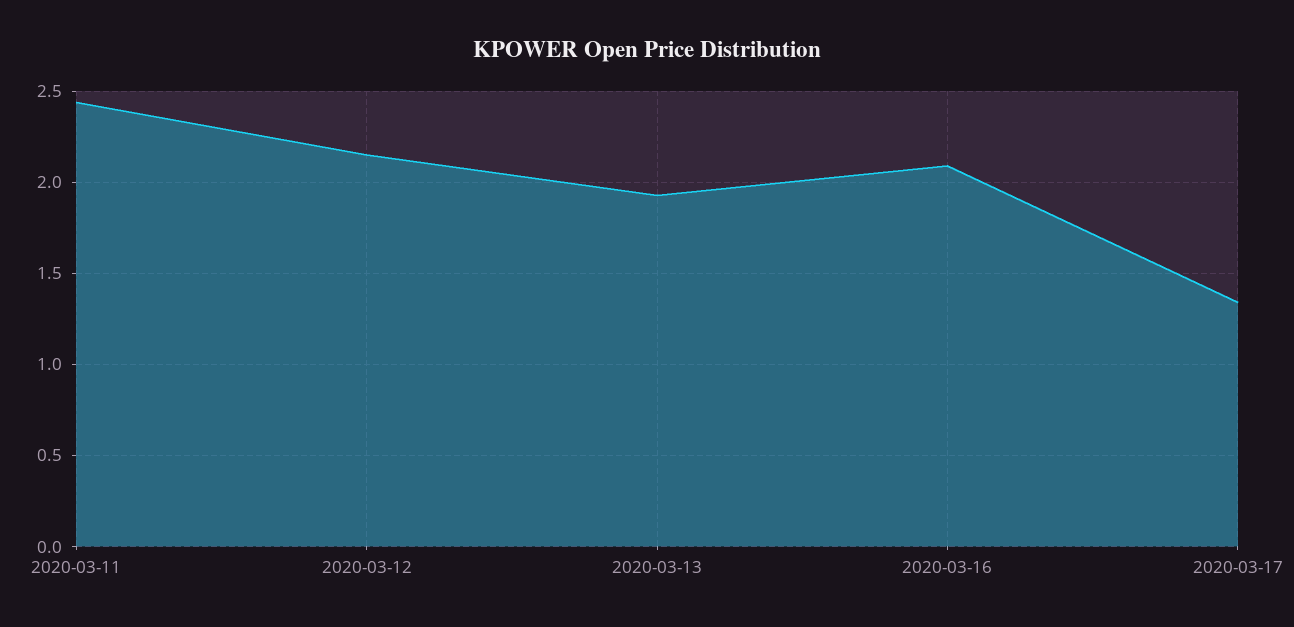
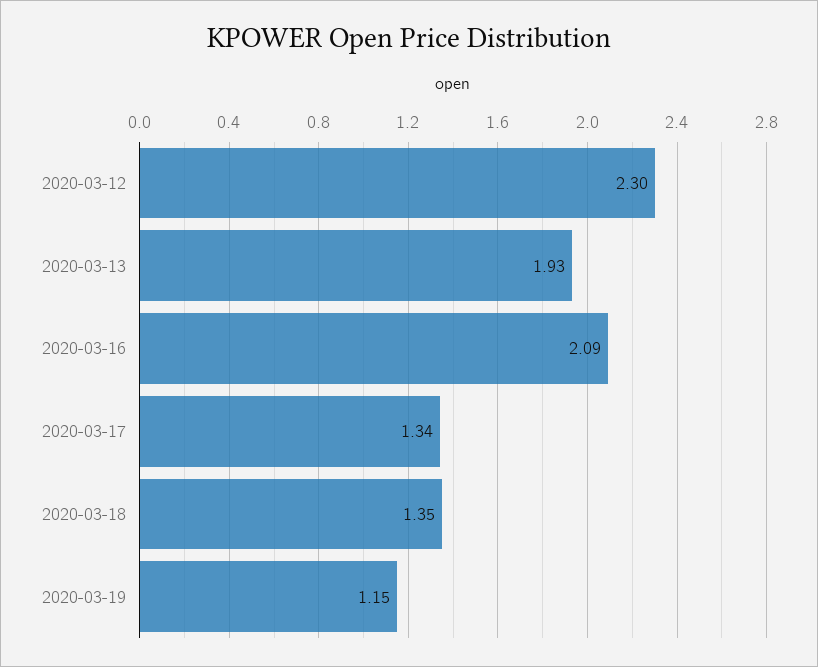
2020-03-11: 2.45 -> none
2020-03-12: 2.15 -> 2.3
2020-03-18: none -> 1.35
2020-03-19: none -> 1.15

